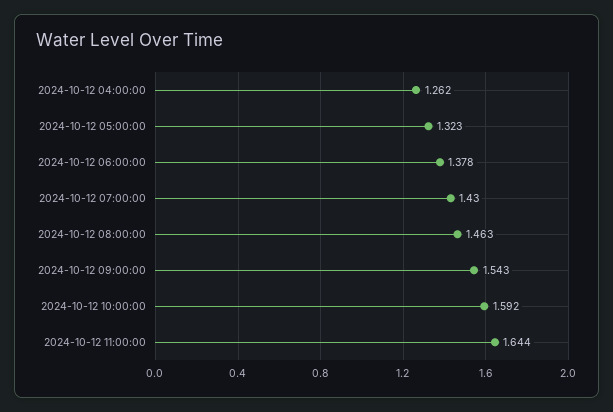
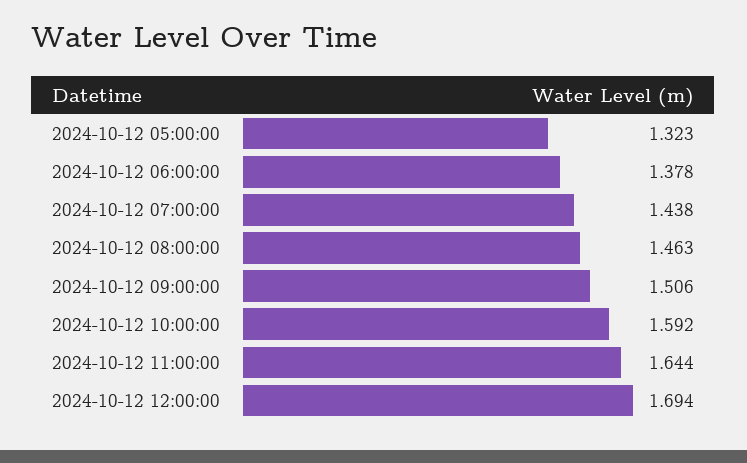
2024-10-12 04:00:00: 1.262 -> none
2024-10-12 07:00:00: 1.43 -> 1.438
2024-10-12 09:00:00: 1.543 -> 1.506
2024-10-12 12:00:00: none -> 1.694

